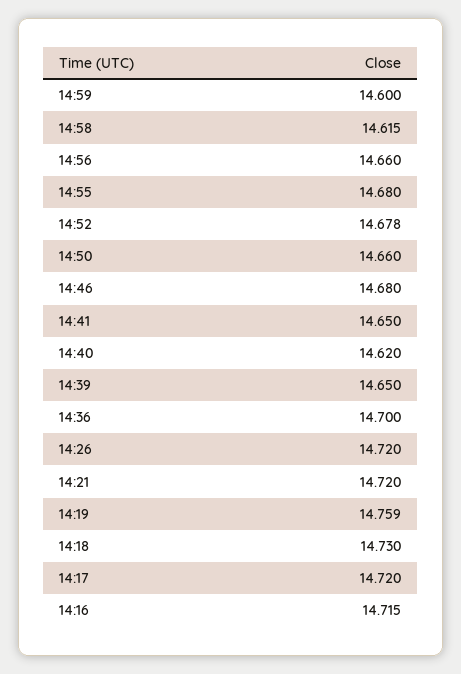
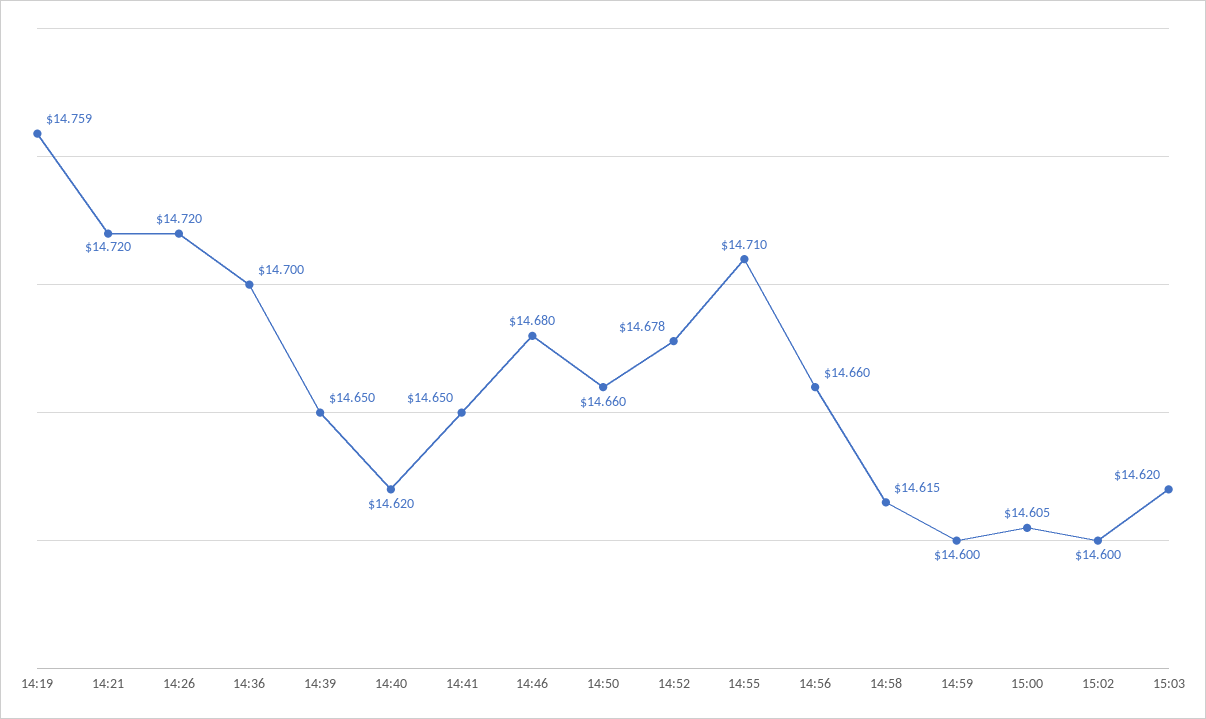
14:55: 14.68 -> 14.71
14:18: 14.73 -> none
14:17: 14.72 -> none
14:16: 14.715 -> none
15:00: none -> 14.605
15:02: none -> 14.6
15:03: none -> 14.62

